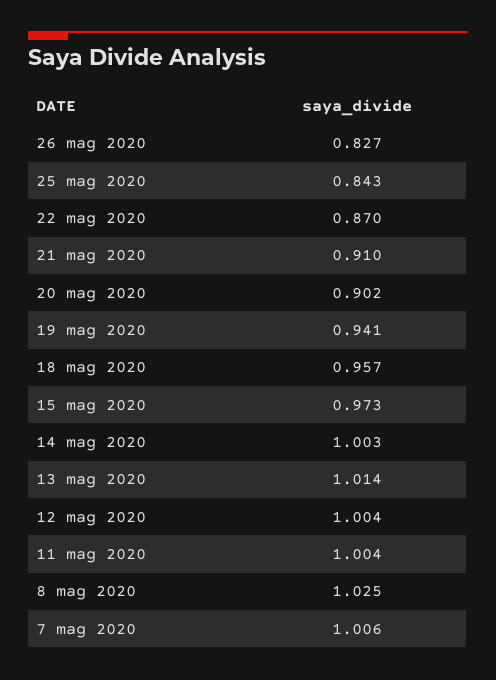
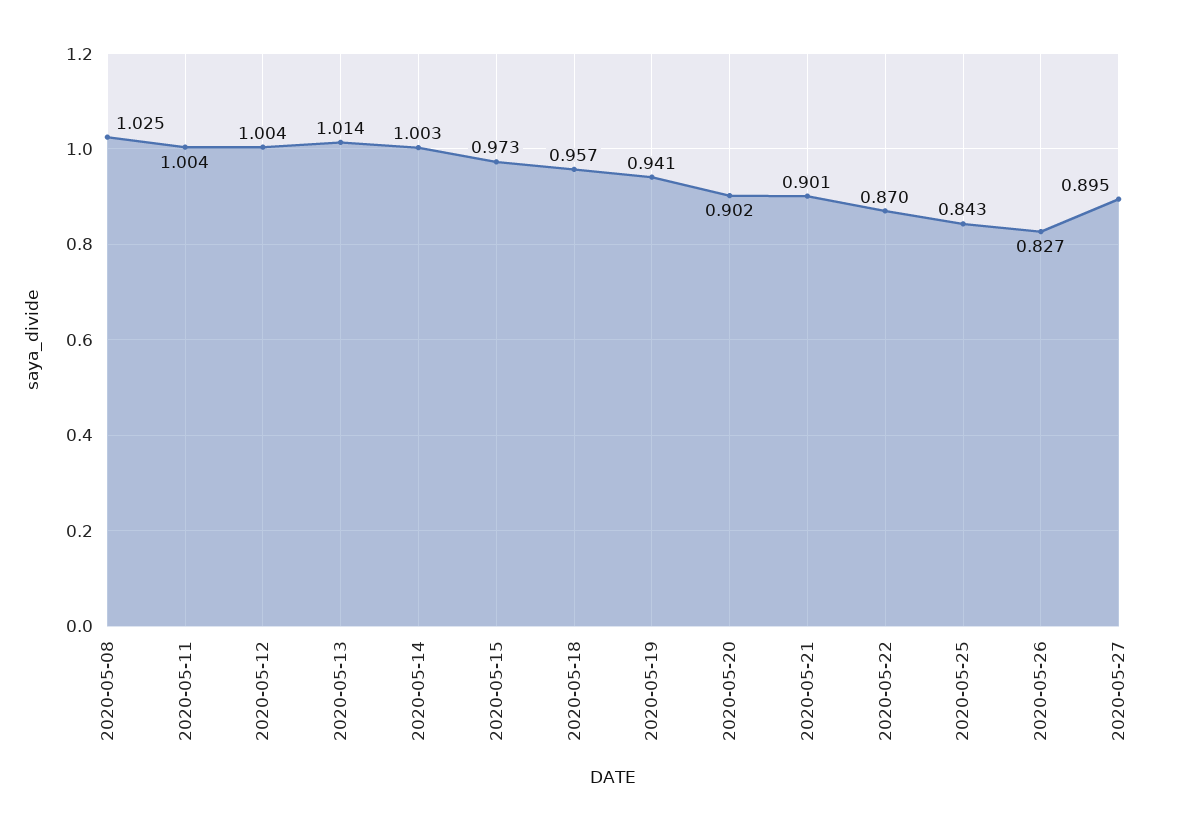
21 mag 2020: 0.91 -> 0.901
7 mag 2020: 1.006 -> none
2020-05-27: none -> 0.895

